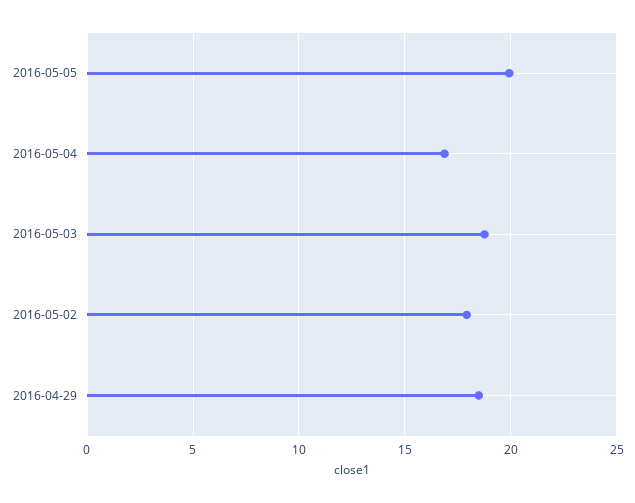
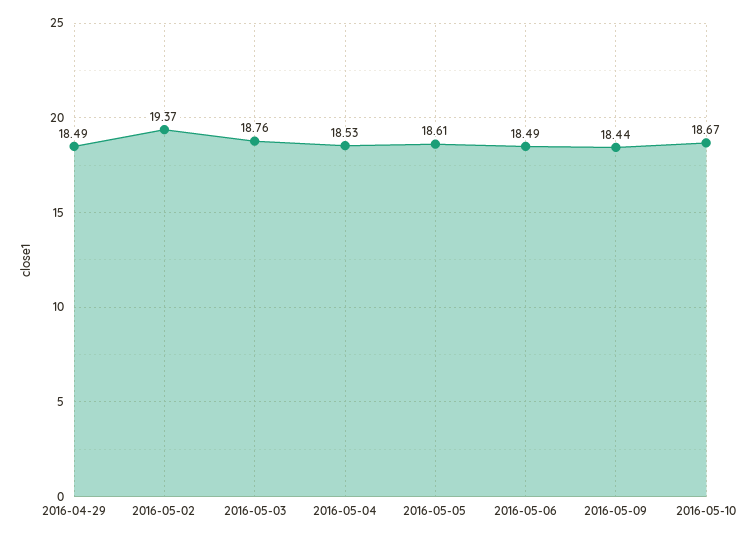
2016-05-05: 20 -> 18.61
2016-05-04: 17 -> 18.53
2016-05-02: 18 -> 19.37
2016-05-06: none -> 18.49
2016-05-09: none -> 18.44
2016-05-10: none -> 18.67

